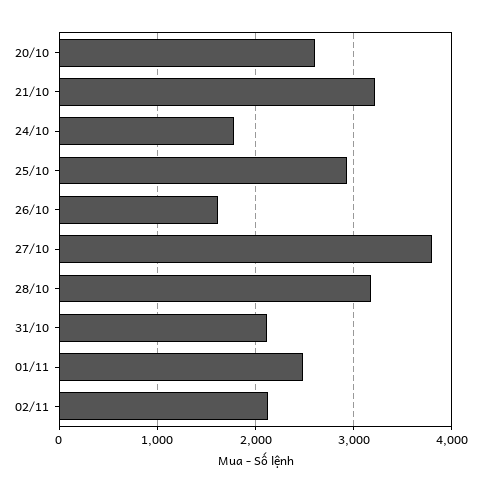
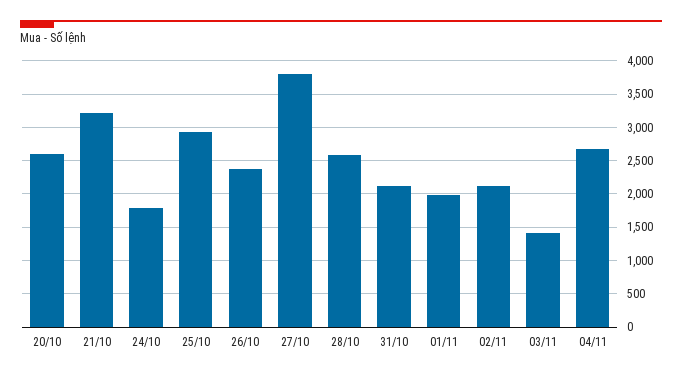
26/10: 1600 -> 2400
28/10: 3200 -> 2600
01/11: 2500 -> 2000
03/11: none -> 1400
04/11: none -> 2700

